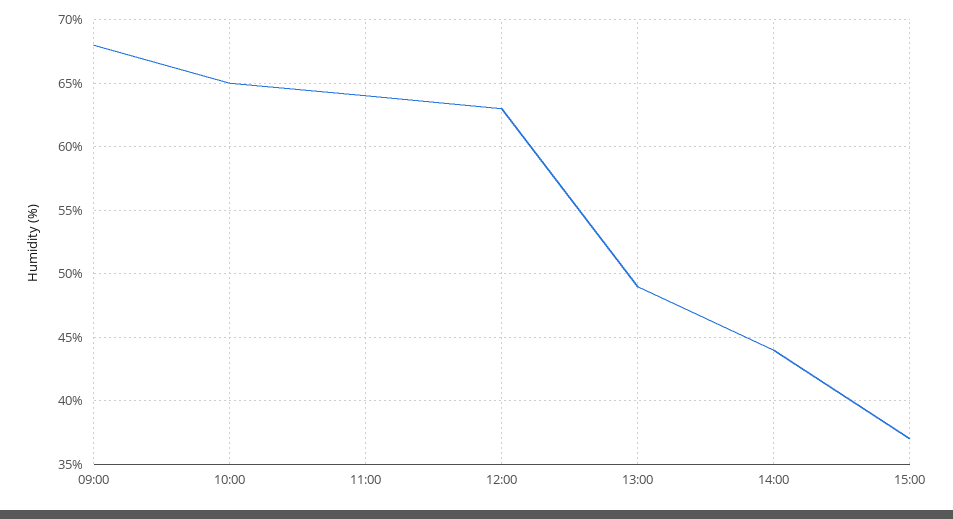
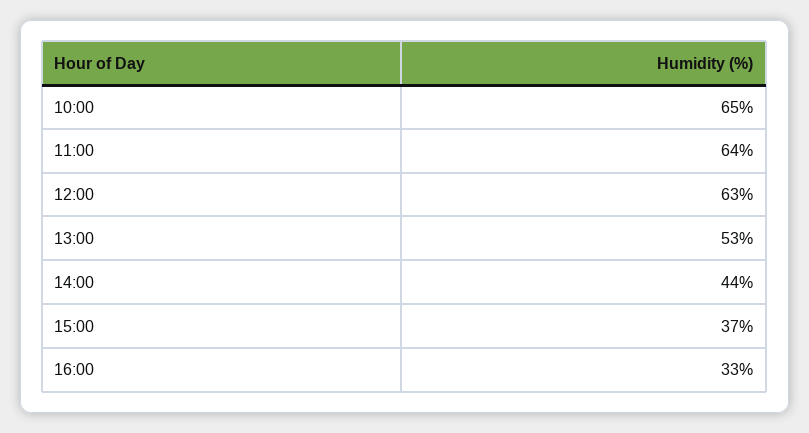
09:00: 68 -> none
13:00: 49 -> 53
16:00: none -> 33

